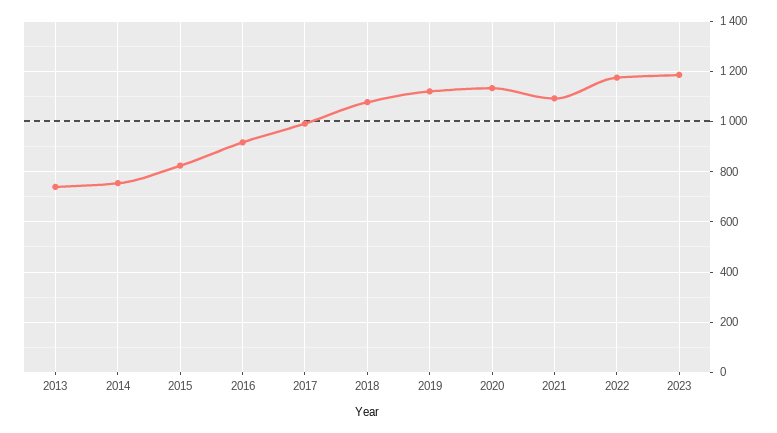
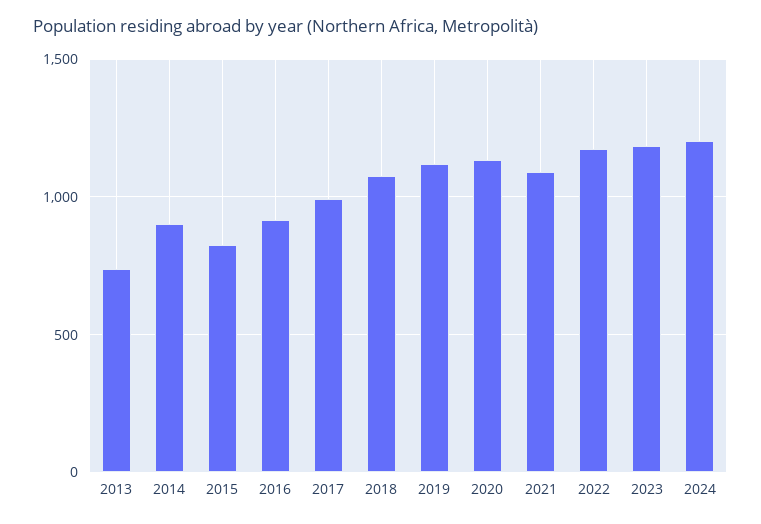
2014: 750 -> 900
2024: none -> 1200

